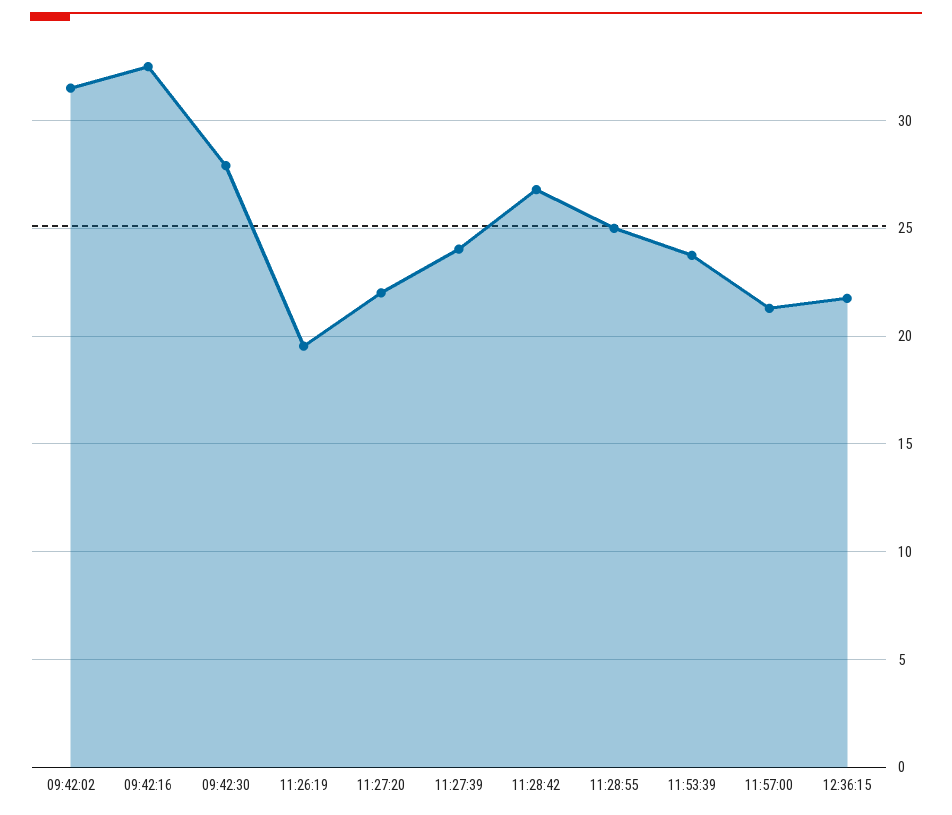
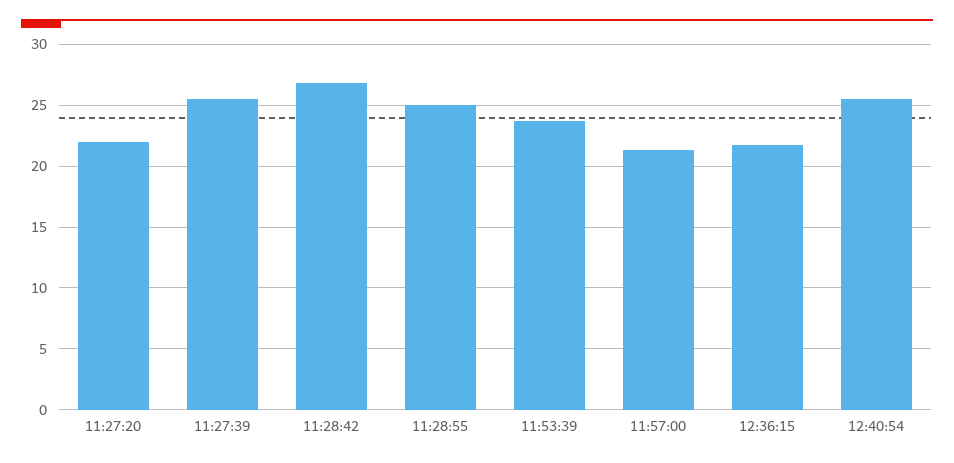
09:42:02: 31.5 -> none
09:42:16: 32.5 -> none
09:42:30: 28 -> none
11:26:19: 19.5 -> none
11:27:39: 24 -> 25.5
12:40:54: none -> 25.5

